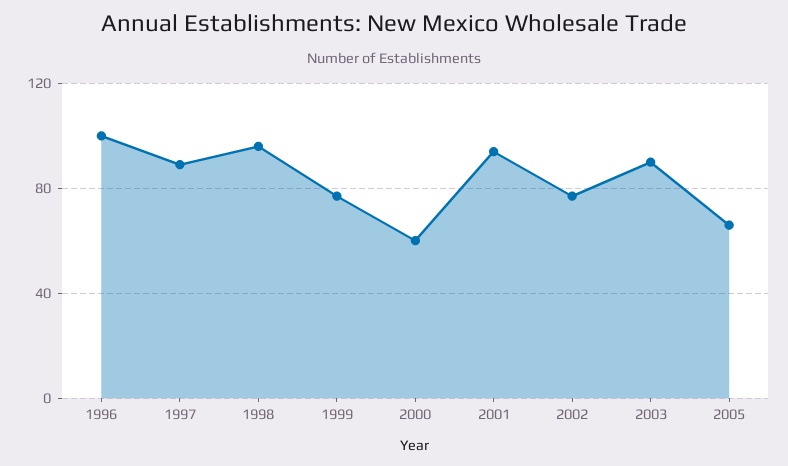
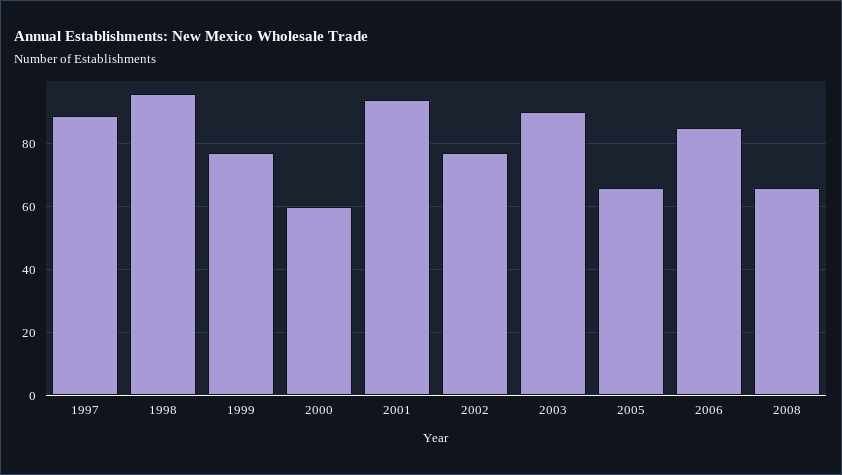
1996: 100 -> none
2006: none -> 85
2008: none -> 65

